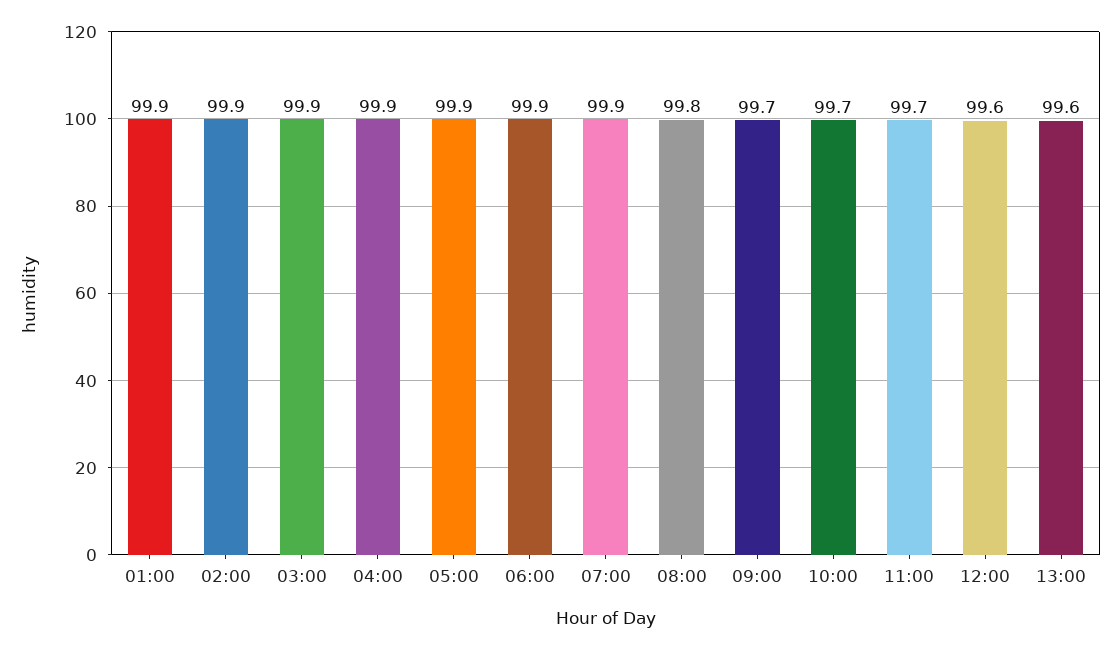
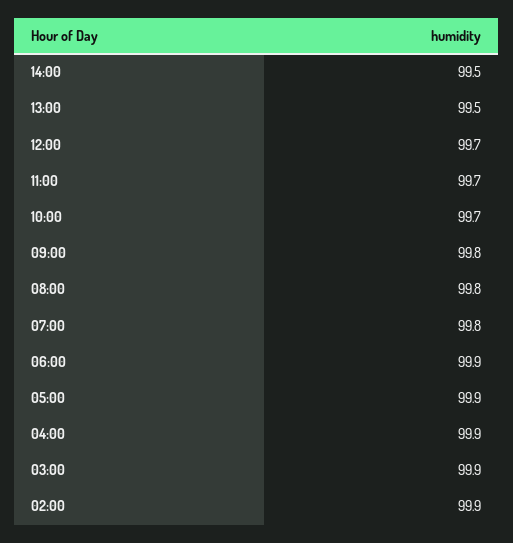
01:00: 99.9 -> none
07:00: 99.9 -> 99.8
09:00: 99.7 -> 99.8
12:00: 99.6 -> 99.7
13:00: 99.6 -> 99.5
14:00: none -> 99.5

